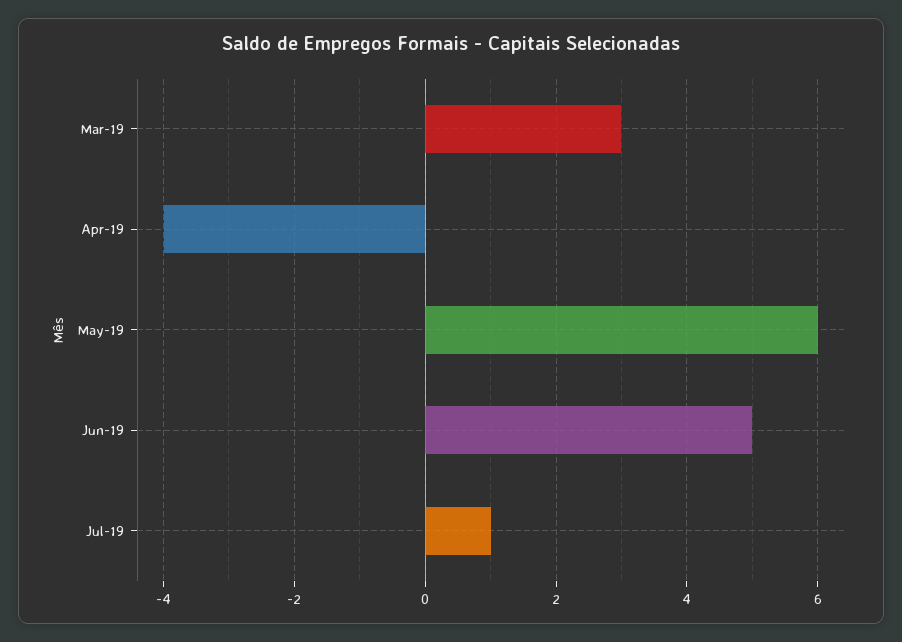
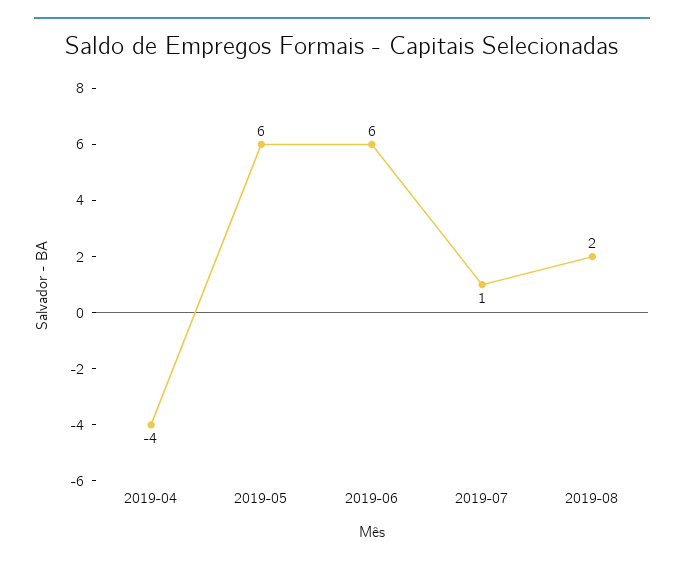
Mar-19: 3 -> none
Jun-19: 5 -> 6
2019-08: none -> 2

